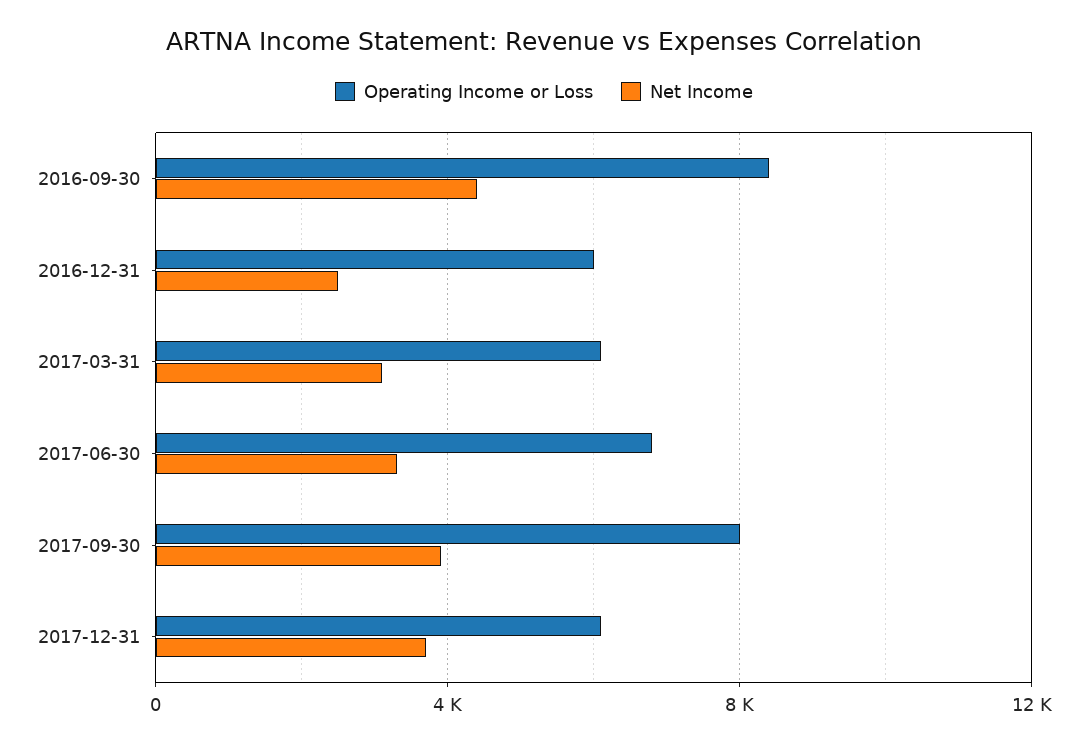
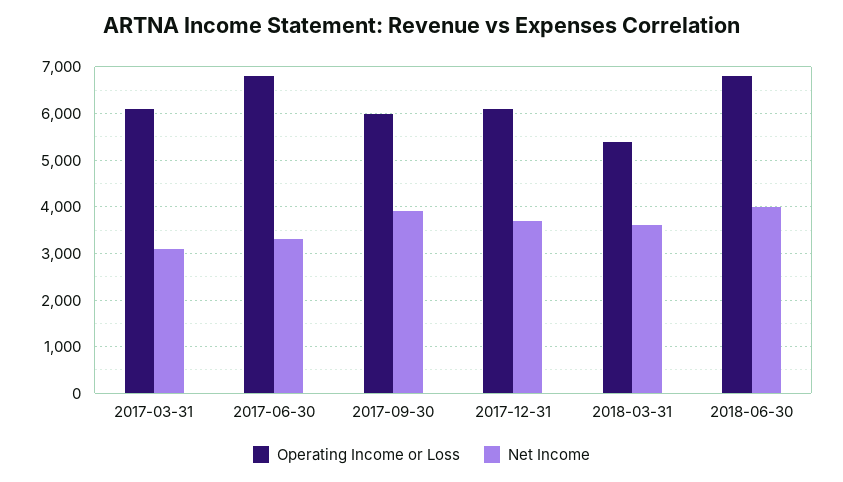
Operating Income or Loss, 2016-09-30: 8500 -> none
Net Income, 2016-09-30: 4500 -> none
Operating Income or Loss, 2016-12-31: 6000 -> none
Net Income, 2016-12-31: 2500 -> none
Operating Income or Loss, 2017-09-30: 8000 -> 6000
Operating Income or Loss, 2018-03-31: none -> 5400
Net Income, 2018-03-31: none -> 3600
Operating Income or Loss, 2018-06-30: none -> 6800
Net Income, 2018-06-30: none -> 4000

